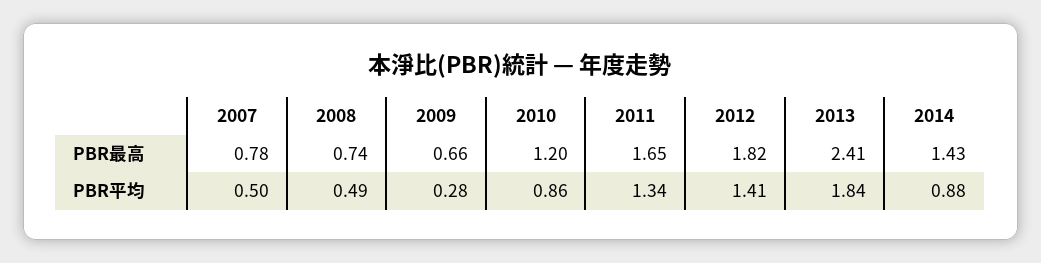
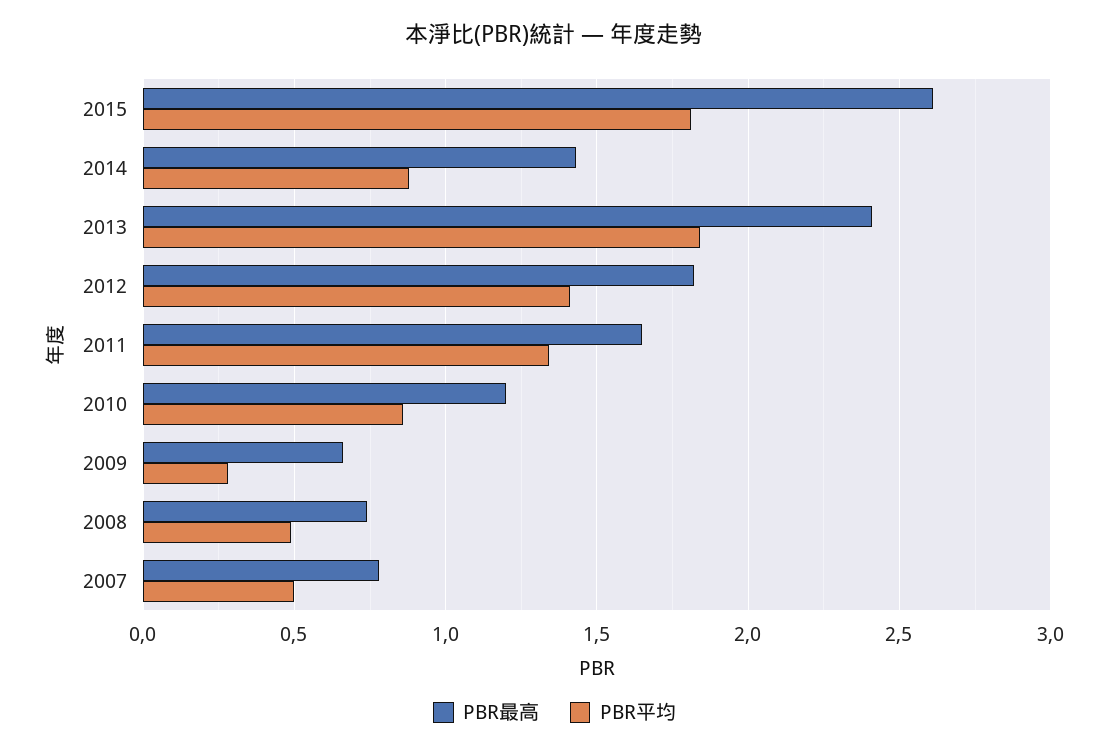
PBR最高, 2015: none -> 2.6
PBR平均, 2015: none -> 1.8

